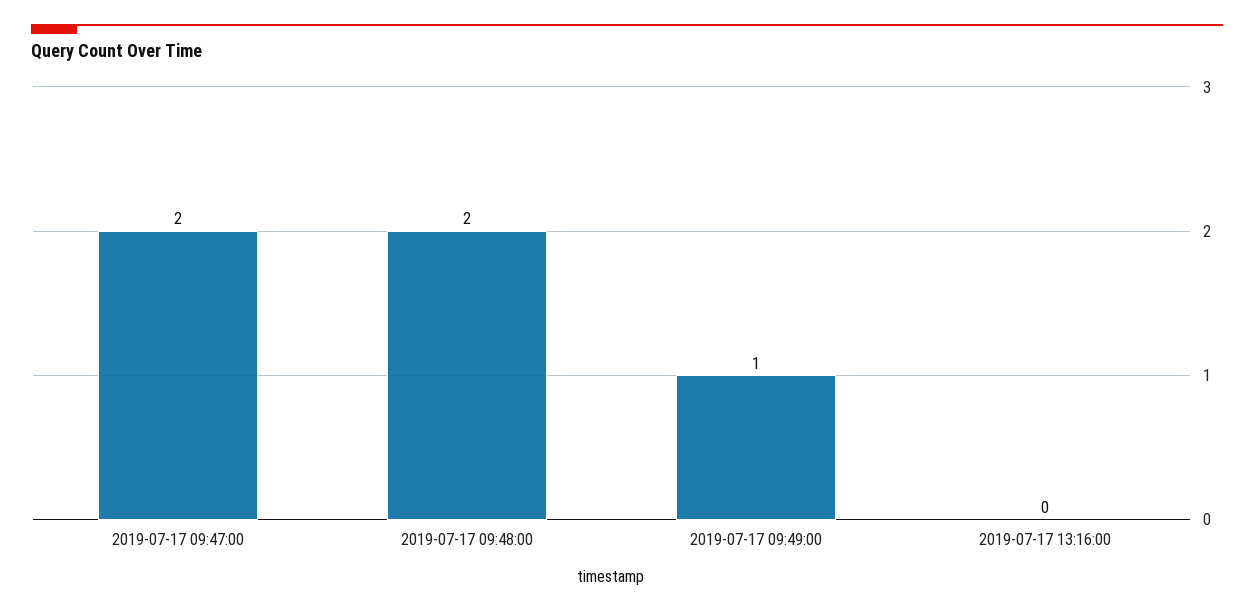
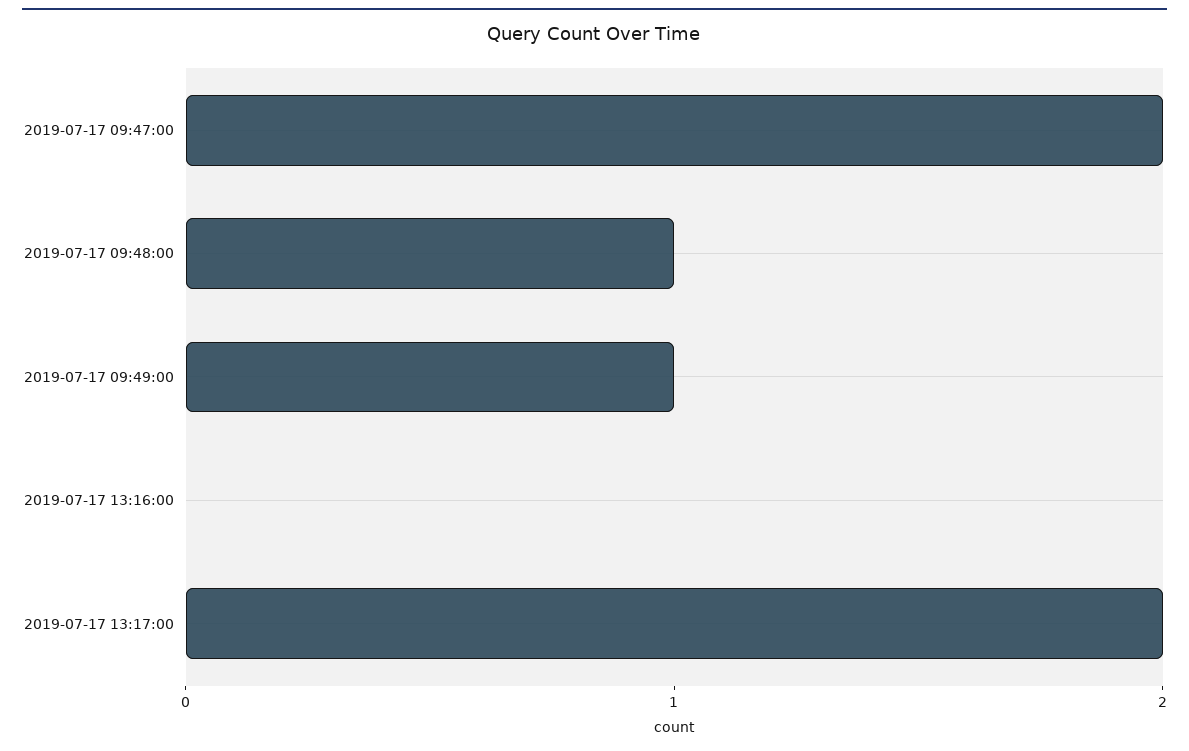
2019-07-17 09:48:00: 2 -> 1
2019-07-17 13:17:00: none -> 2

